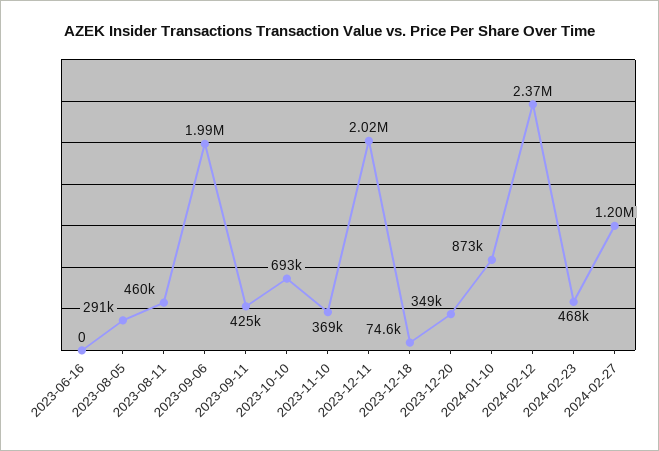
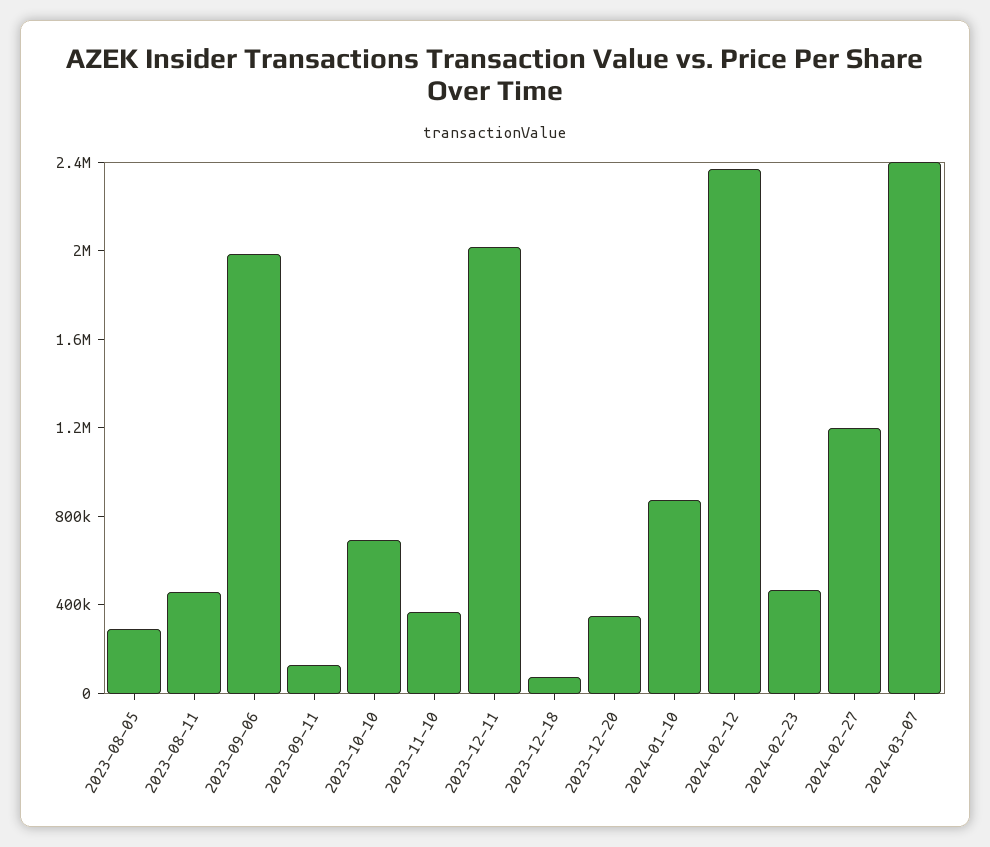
2023-06-16: 0 -> none
2023-09-11: 425000 -> 100000
2024-03-07: none -> 2400000

